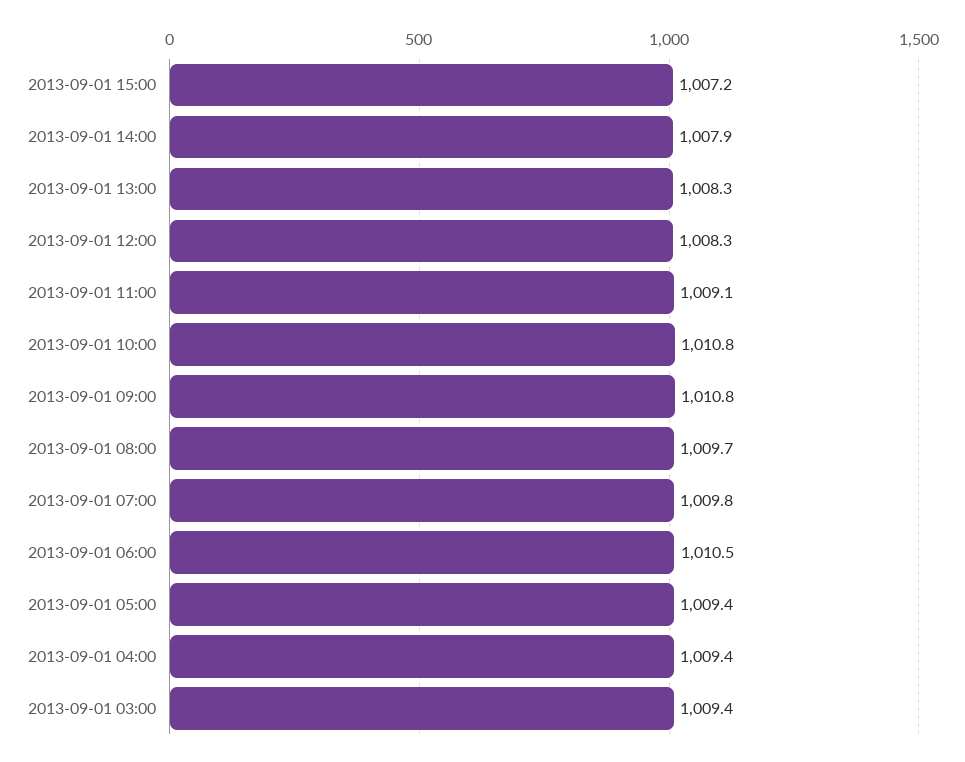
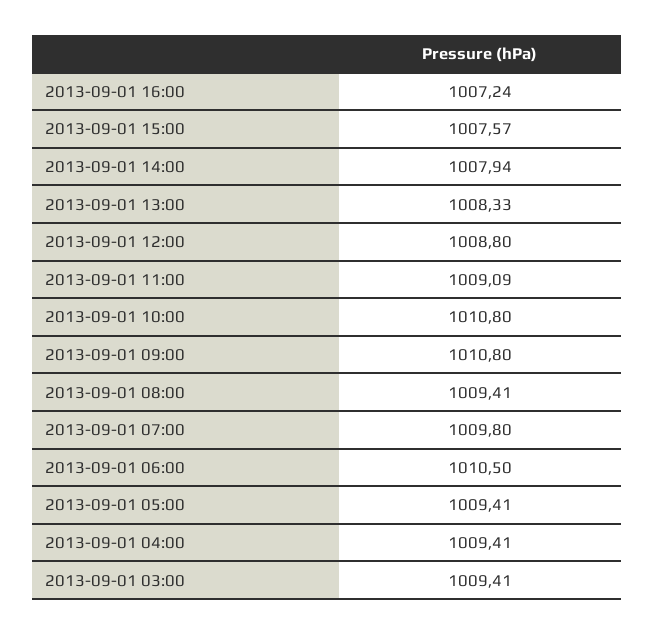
2013-09-01 15:00: 1007.2 -> 1007.57
2013-09-01 12:00: 1008.3 -> 1008.8
2013-09-01 08:00: 1009.7 -> 1009.41
2013-09-01 16:00: none -> 1007.24

